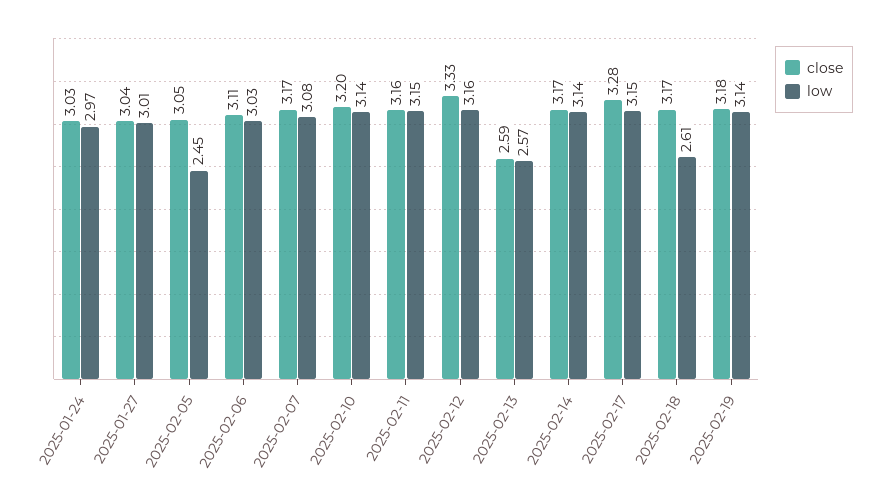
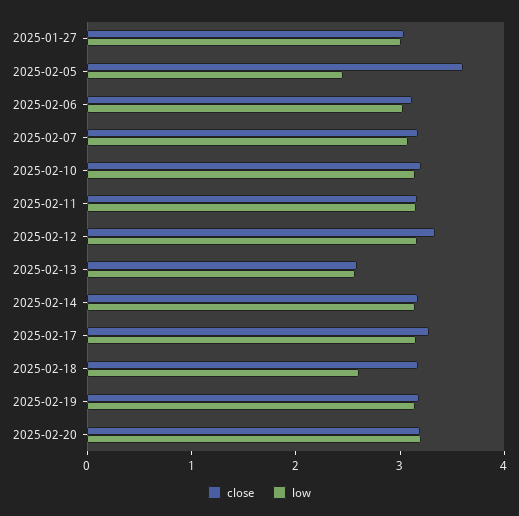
close, 2025-01-24: 3.03 -> none
low, 2025-01-24: 2.97 -> none
close, 2025-02-05: 3.05 -> 3.6
close, 2025-02-20: none -> 3.2
low, 2025-02-20: none -> 3.2

